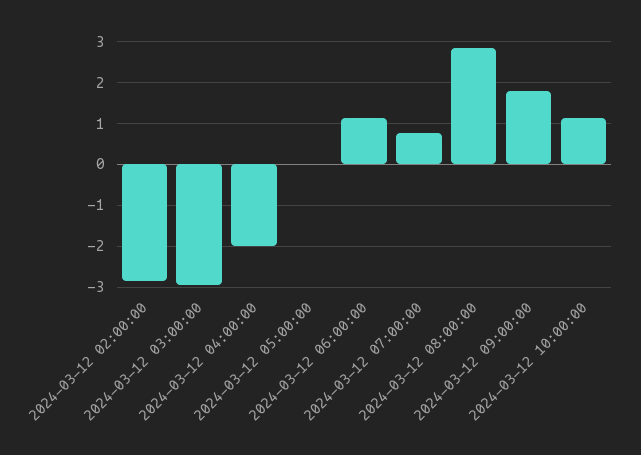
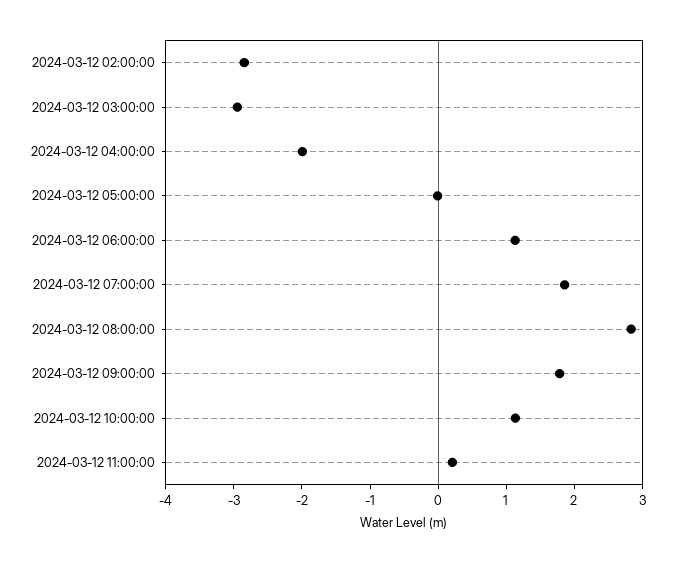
2024-03-12 07:00:00: 0.8 -> 1.8
2024-03-12 11:00:00: none -> 0.2

